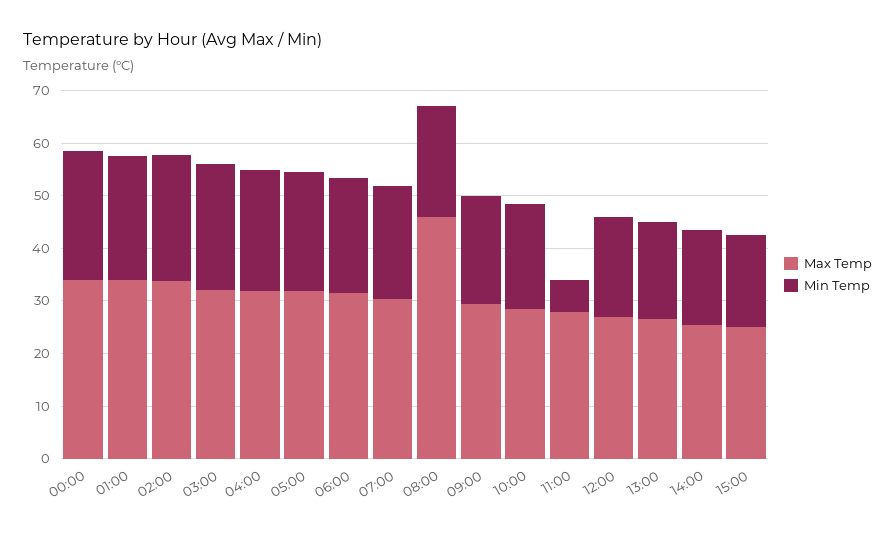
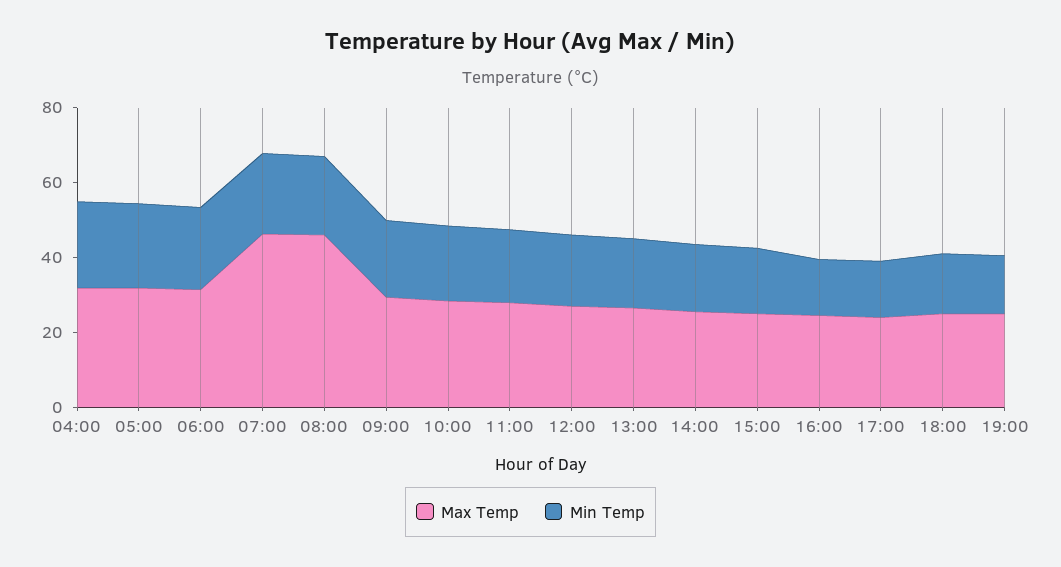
Max Temp, 00:00: 34 -> none
Min Temp, 00:00: 24 -> none
Max Temp, 01:00: 34 -> none
Min Temp, 01:00: 24 -> none
Max Temp, 02:00: 34 -> none
Min Temp, 02:00: 24 -> none
Max Temp, 03:00: 32 -> none
Min Temp, 03:00: 24 -> none
Max Temp, 07:00: 30 -> 45
Min Temp, 11:00: 6 -> 20
Max Temp, 16:00: none -> 25
Min Temp, 16:00: none -> 15
Max Temp, 17:00: none -> 25
Min Temp, 17:00: none -> 15
Max Temp, 18:00: none -> 25
Min Temp, 18:00: none -> 15
Max Temp, 19:00: none -> 25
Min Temp, 19:00: none -> 15

